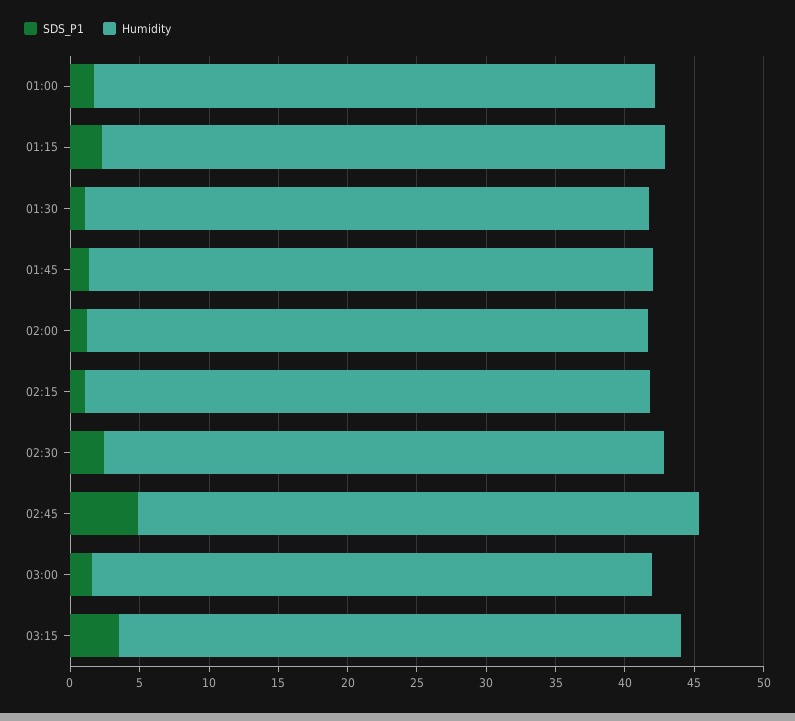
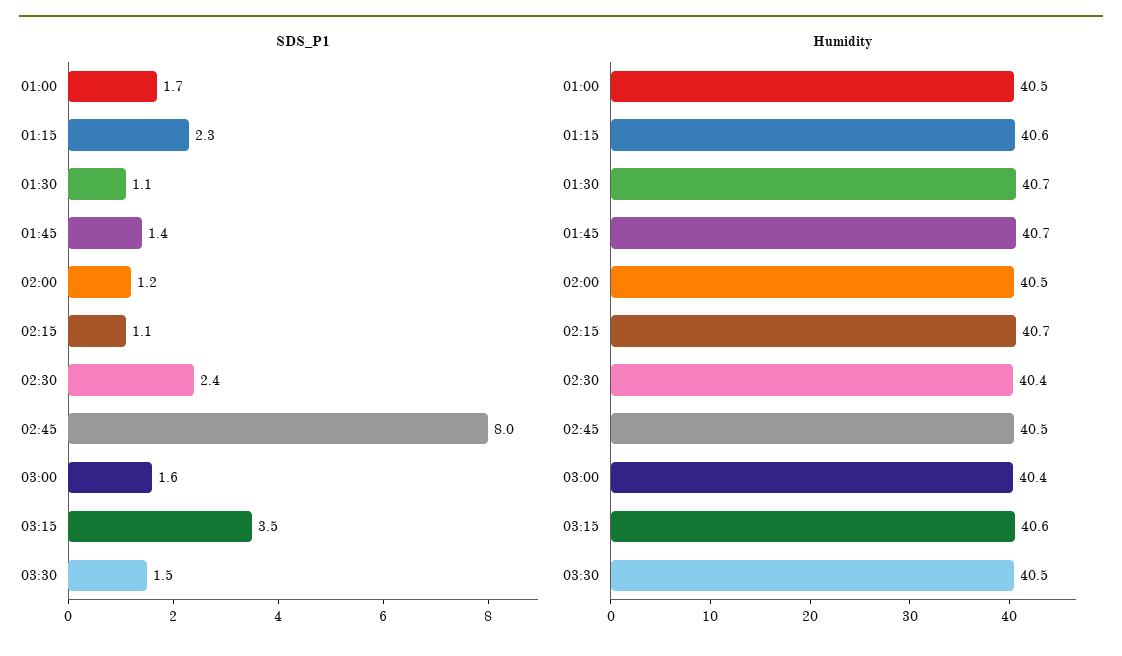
SDS_P1, 02:45: 5 -> 8
SDS_P1, 03:30: none -> 1.5
Humidity, 03:30: none -> 40.5

